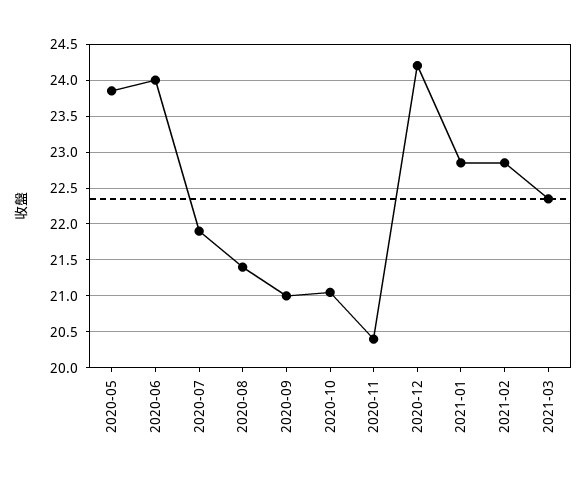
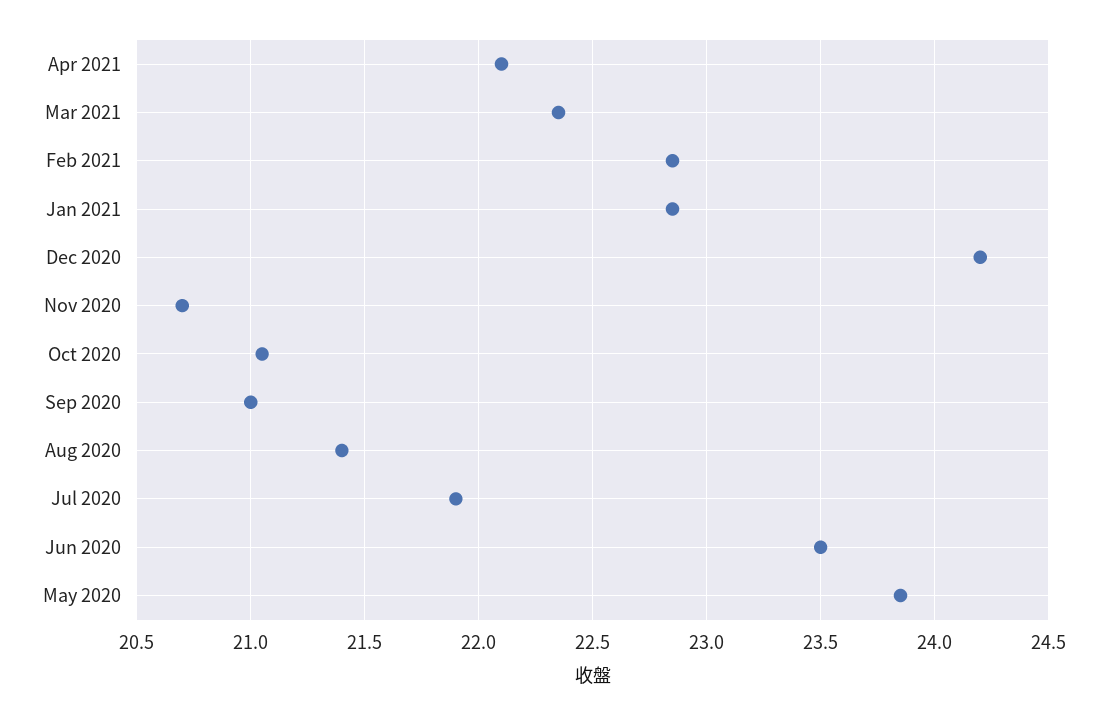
2020-06: 24 -> 23.5
2020-11: 20.4 -> 20.7
Apr 2021: none -> 22.1

